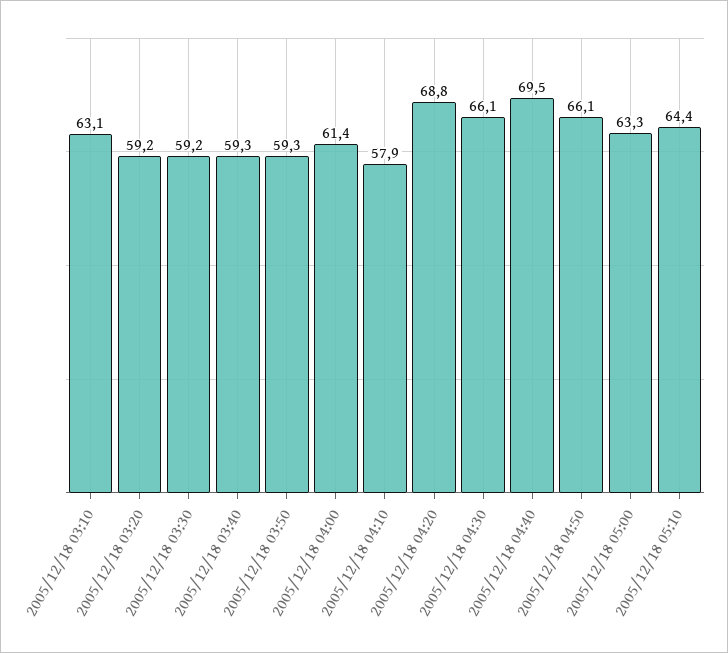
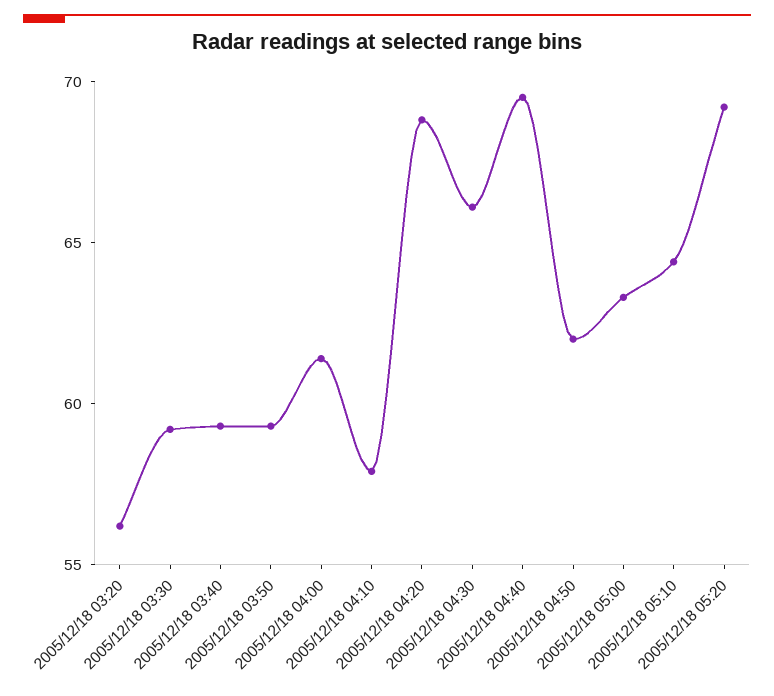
2005/12/18 03:10: 63.1 -> none
2005/12/18 03:20: 59.2 -> 56
2005/12/18 04:50: 66.1 -> 62
2005/12/18 05:20: none -> 69

